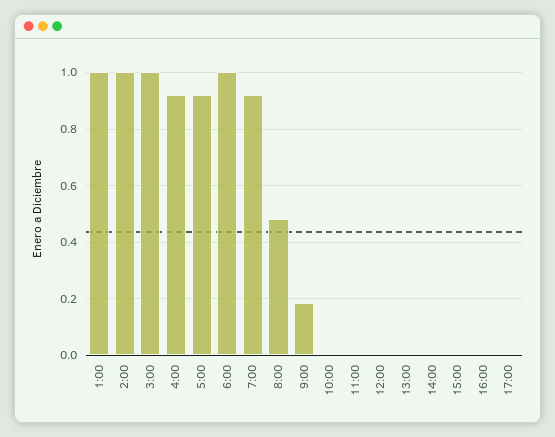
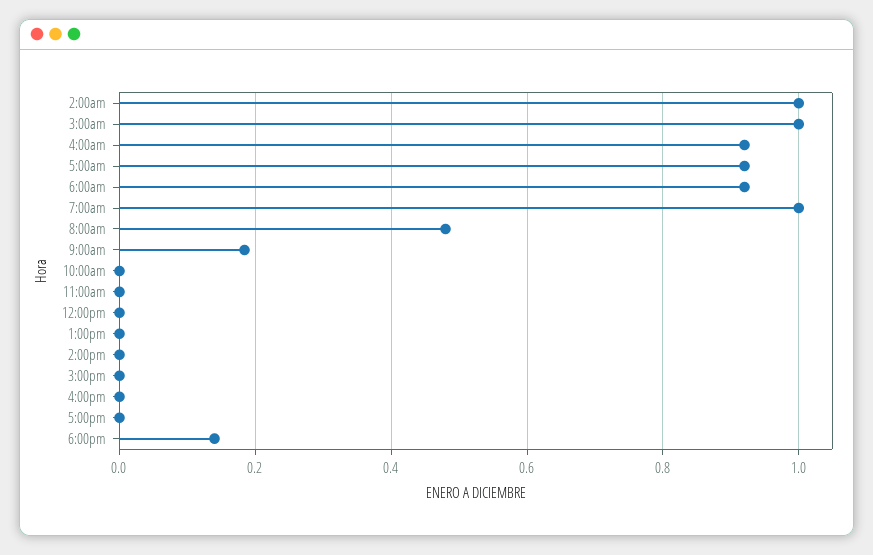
1:00: 1 -> none
6:00: 1 -> 0.92
7:00: 0.925 -> 1
6:00pm: none -> 0.14

